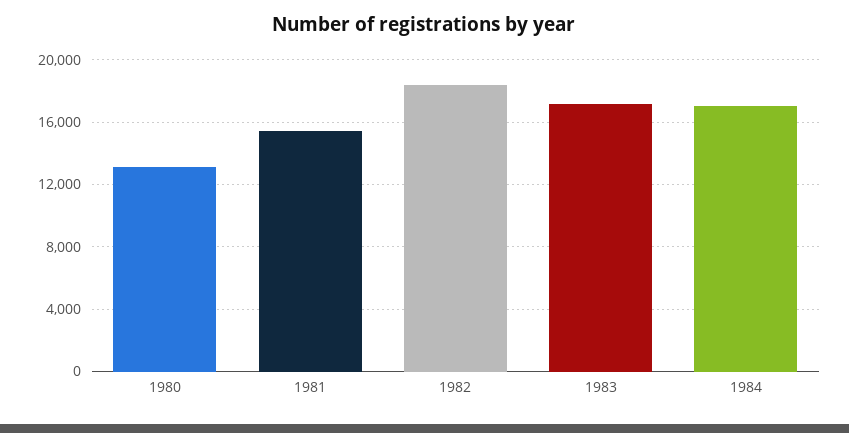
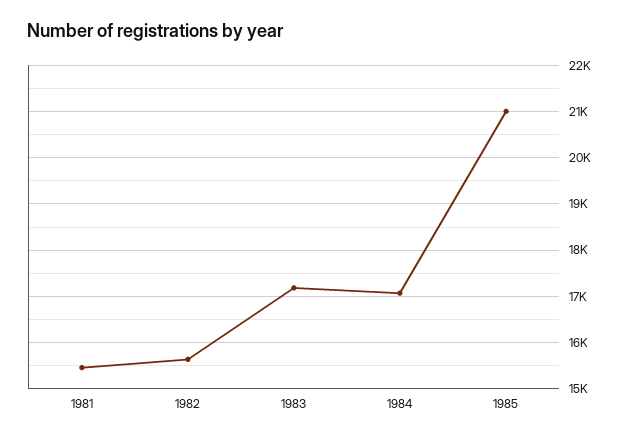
1980: 13000 -> none
1982: 18500 -> 15600
1985: none -> 21000

